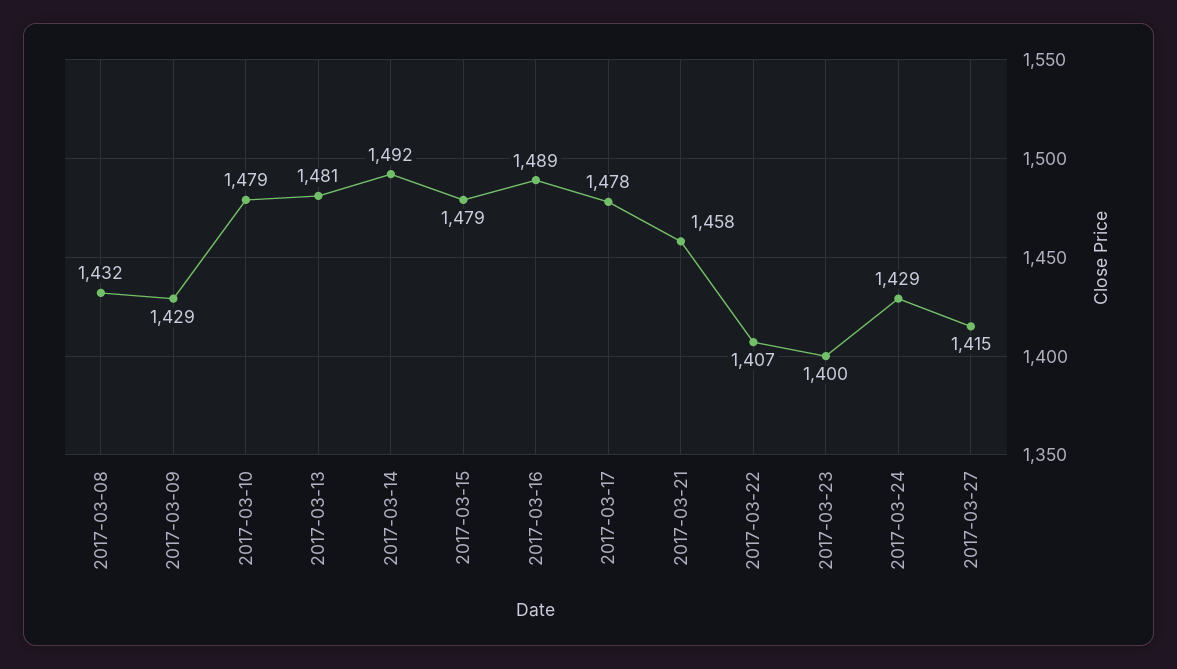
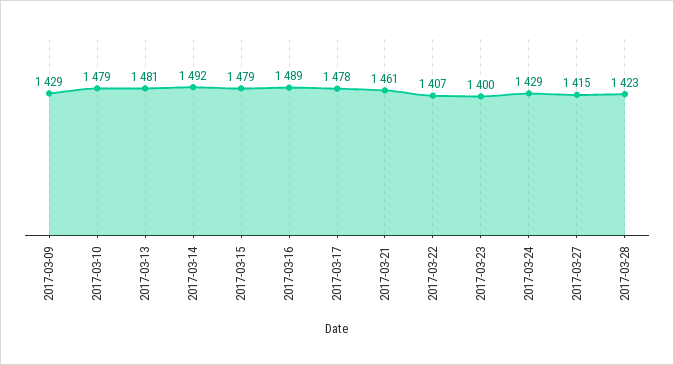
2017-03-08: 1432 -> none
2017-03-21: 1458 -> 1461
2017-03-28: none -> 1423

